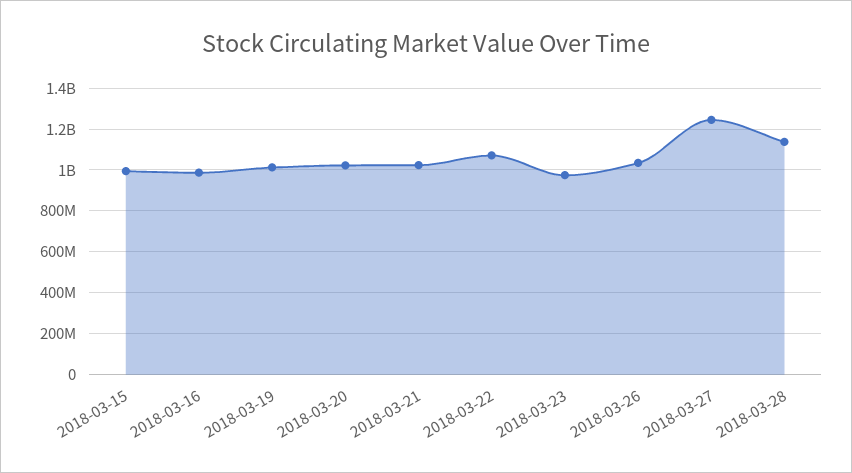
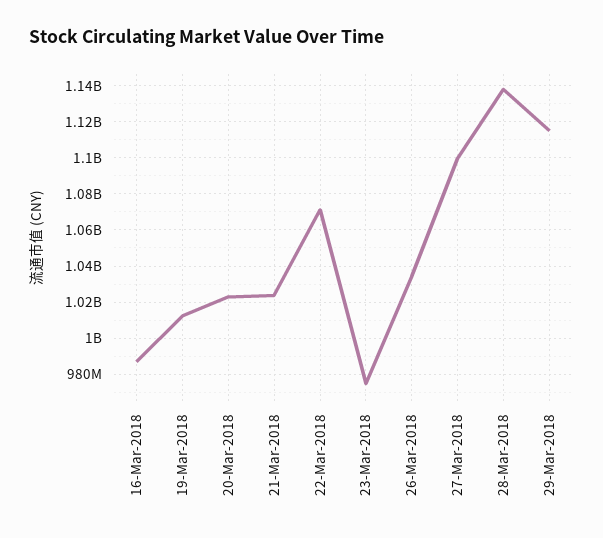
2018-03-15: 1000000000 -> none
2018-03-27: 1250000000 -> 1100000000
29-Mar-2018: none -> 1115000000

